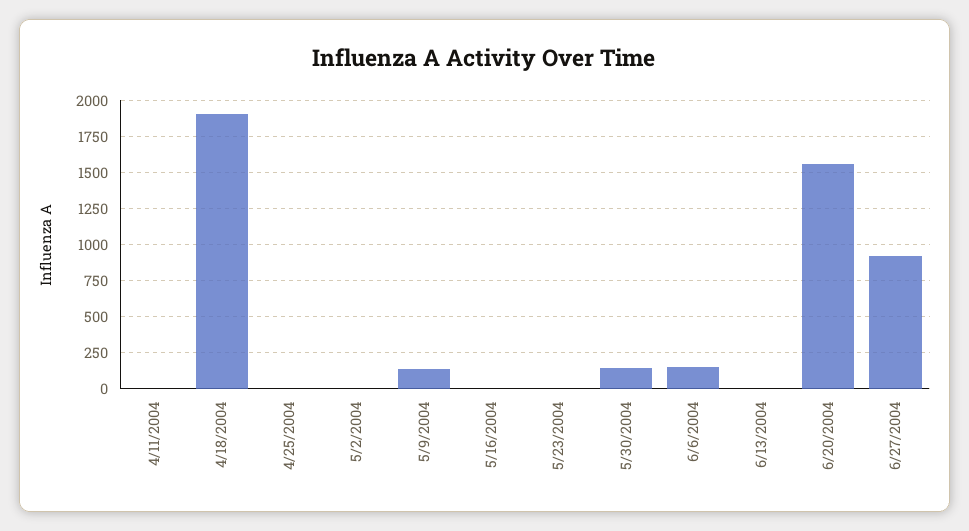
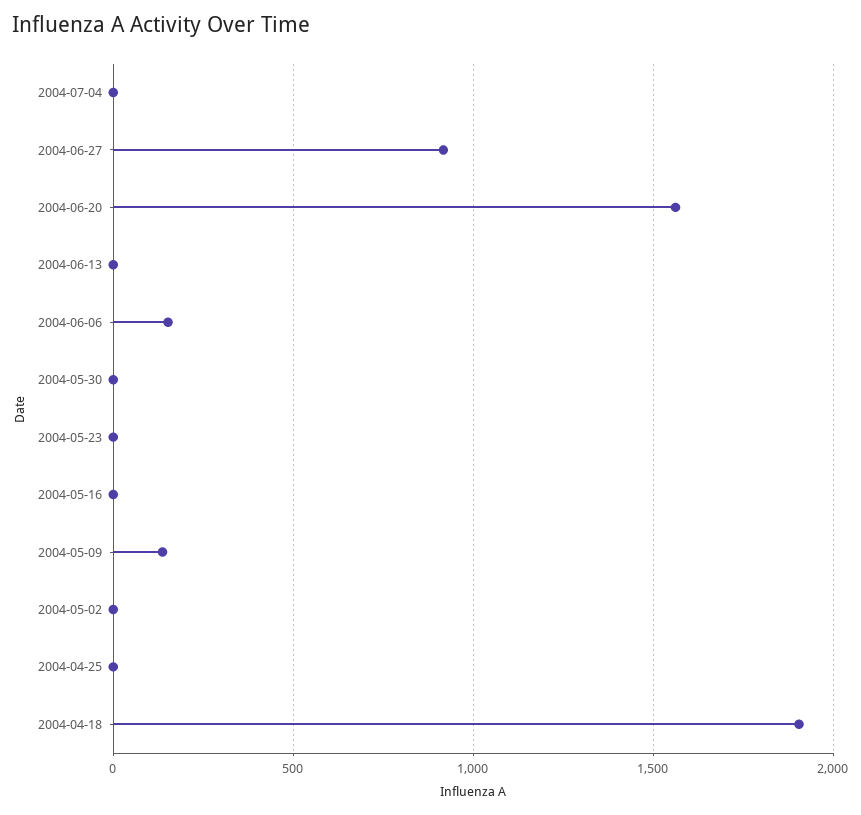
4/11/2004: 0 -> none
5/30/2004: 150 -> 0
2004-07-04: none -> 0

